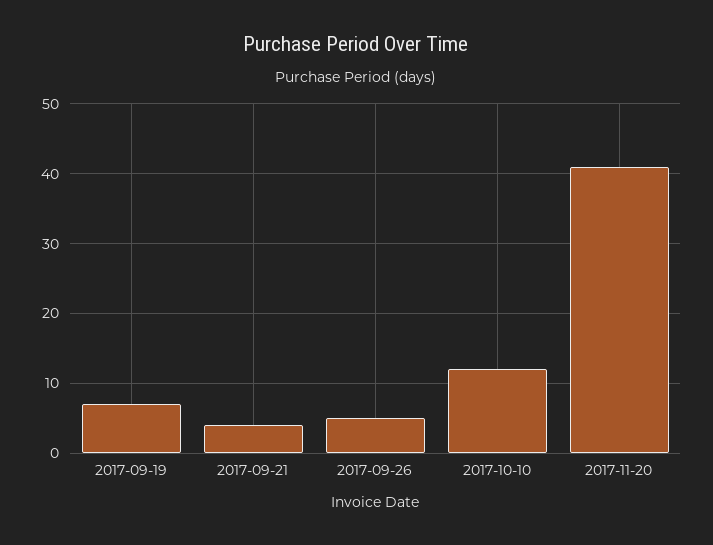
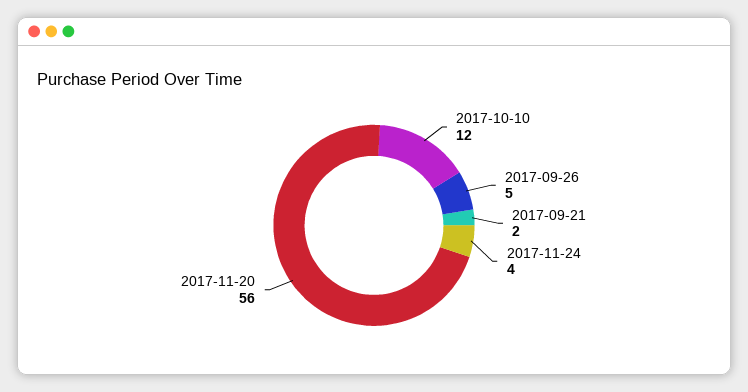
2017-09-19: 7 -> none
2017-09-21: 4 -> 2
2017-11-20: 41 -> 56
2017-11-24: none -> 4

